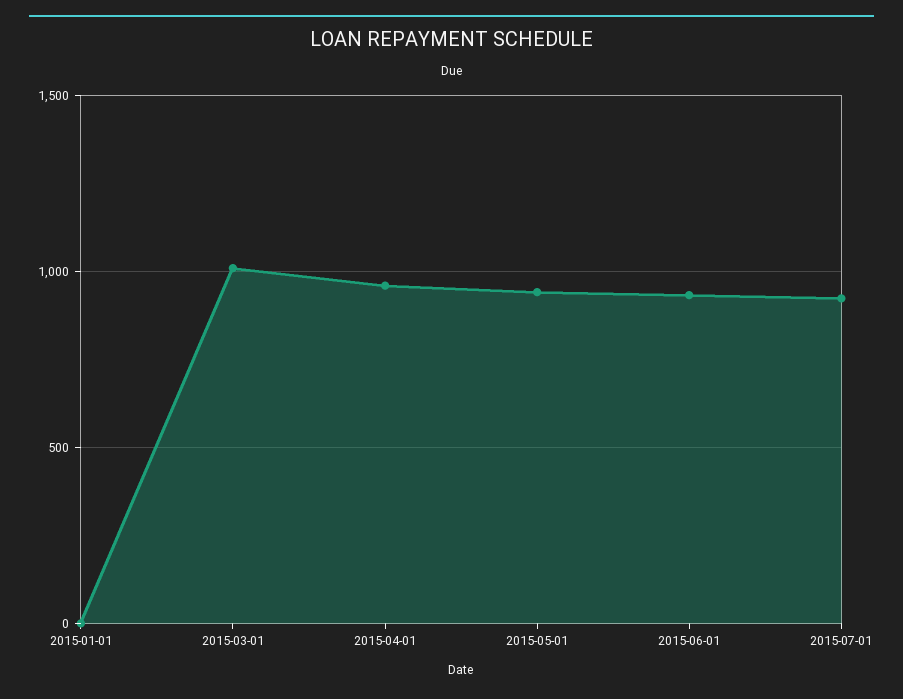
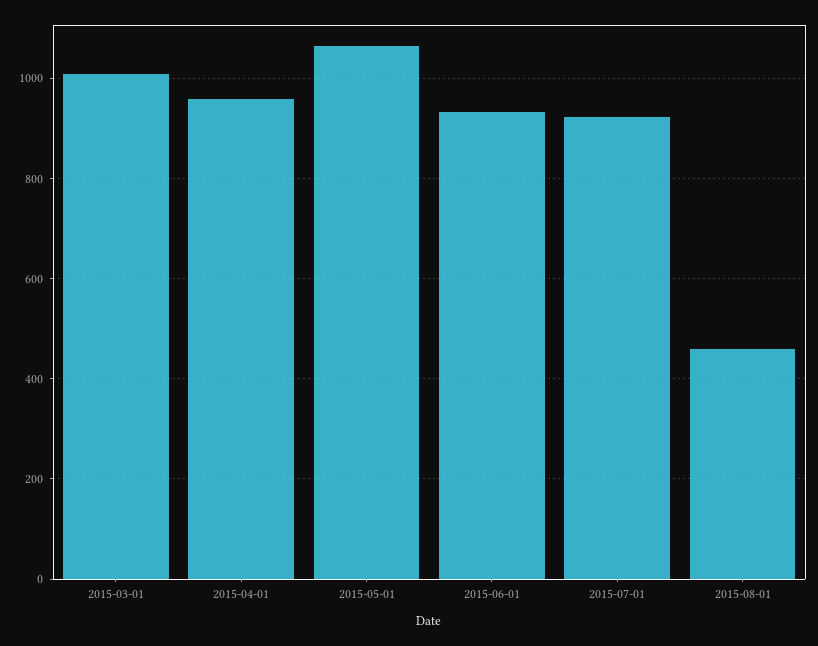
2015-01-01: 0 -> none
2015-05-01: 950 -> 1060
2015-08-01: none -> 460

